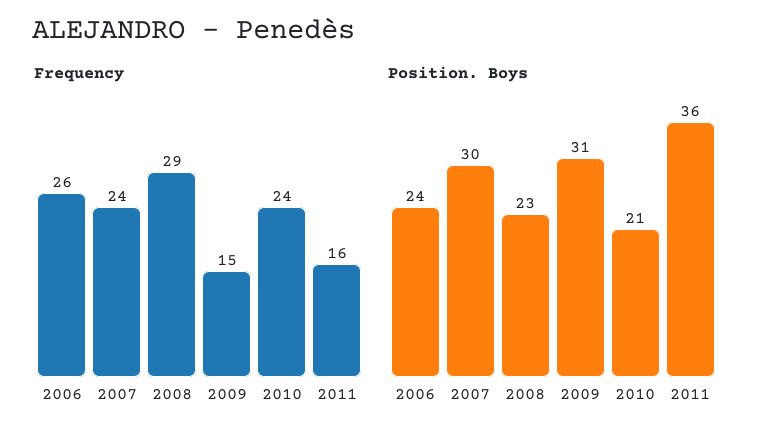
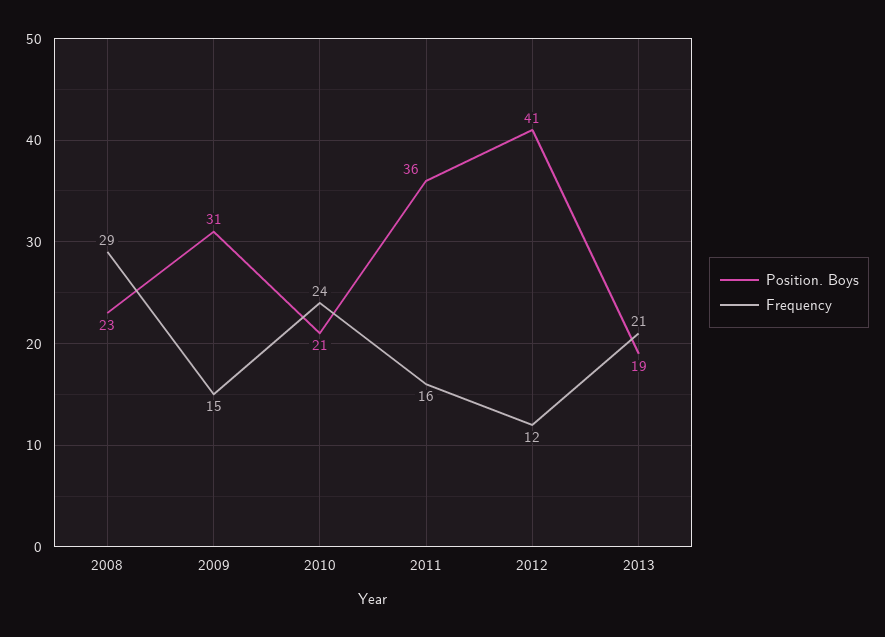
Frequency, 2006: 26 -> none
Frequency, 2007: 24 -> none
Position. Boys, 2006: 24 -> none
Position. Boys, 2007: 30 -> none
Position. Boys, 2012: none -> 41
Frequency, 2012: none -> 12
Position. Boys, 2013: none -> 19
Frequency, 2013: none -> 21

